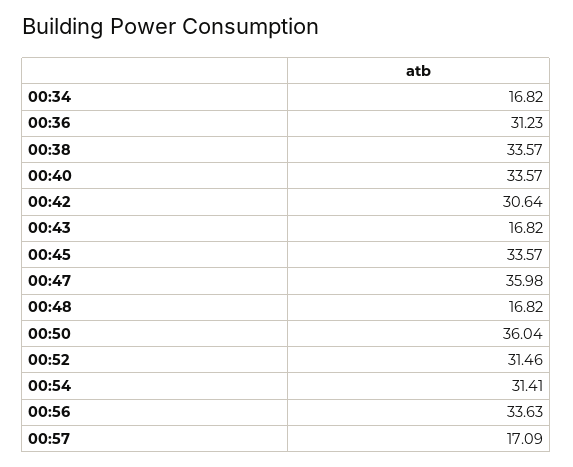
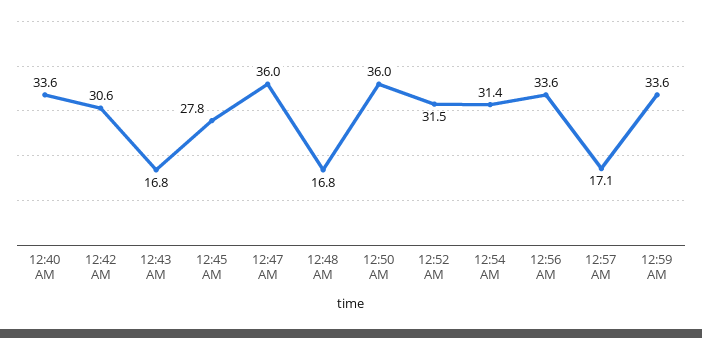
00:34: 16.82 -> none
00:36: 31.23 -> none
00:38: 33.57 -> none
00:45: 33.57 -> 27.8
12:59 AM: none -> 33.6

